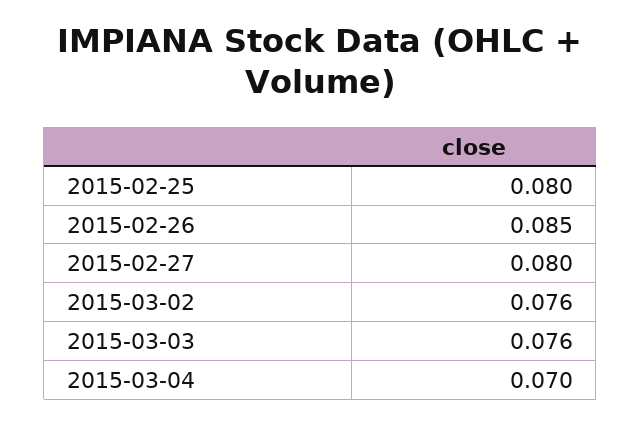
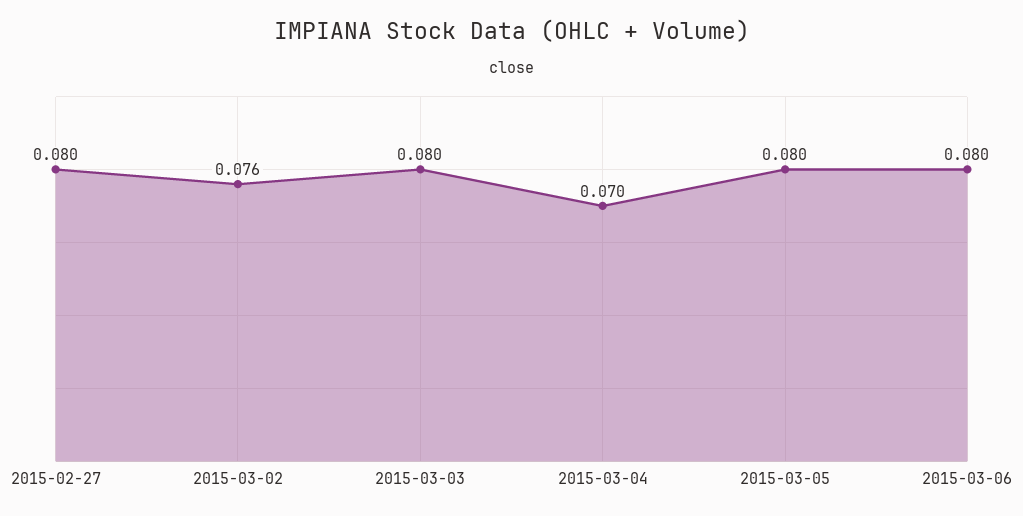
2015-02-25: 0.08 -> none
2015-02-26: 0.085 -> none
2015-03-03: 0.076 -> 0.08
2015-03-05: none -> 0.08
2015-03-06: none -> 0.08

